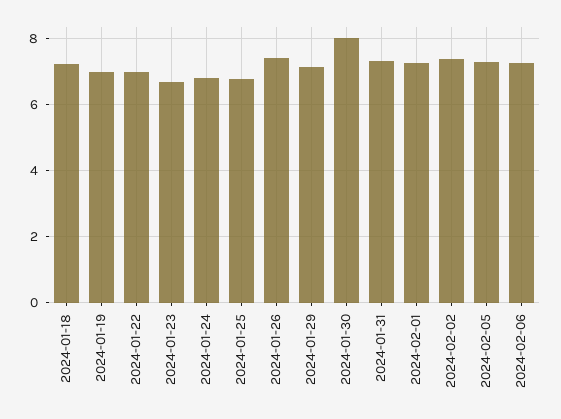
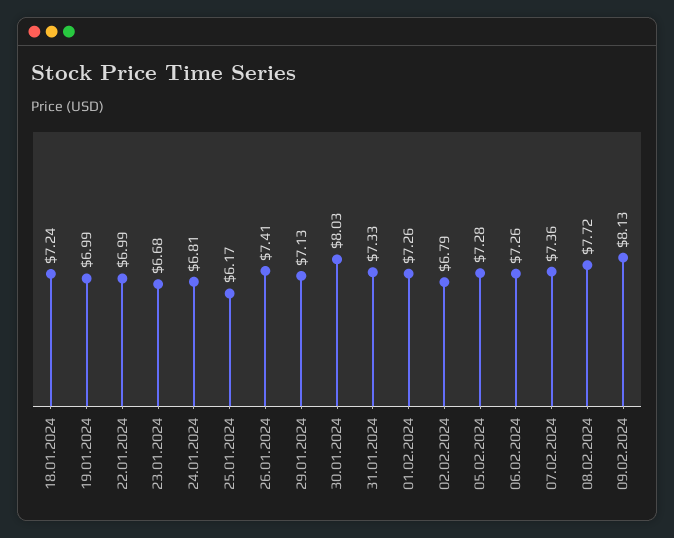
2024-01-25: 6.8 -> 6.17
2024-02-02: 7.4 -> 6.79
07.02.2024: none -> 7.36
08.02.2024: none -> 7.72
09.02.2024: none -> 8.13

